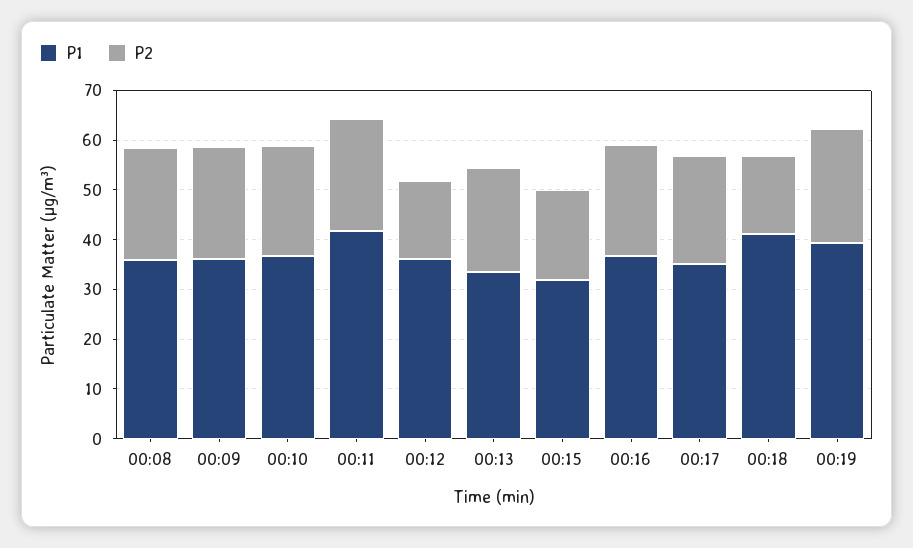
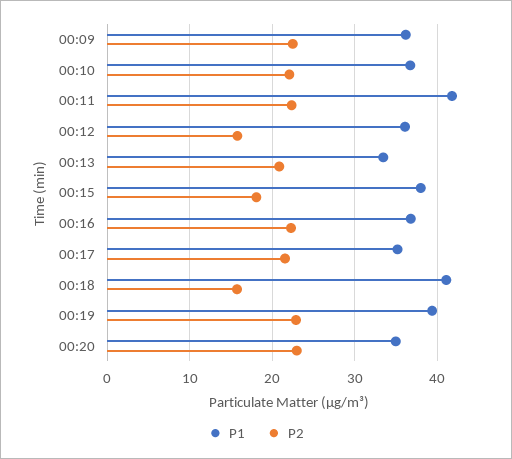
P1, 00:08: 36 -> none
P2, 00:08: 22 -> none
P1, 00:15: 32 -> 38
P1, 00:20: none -> 35
P2, 00:20: none -> 23

